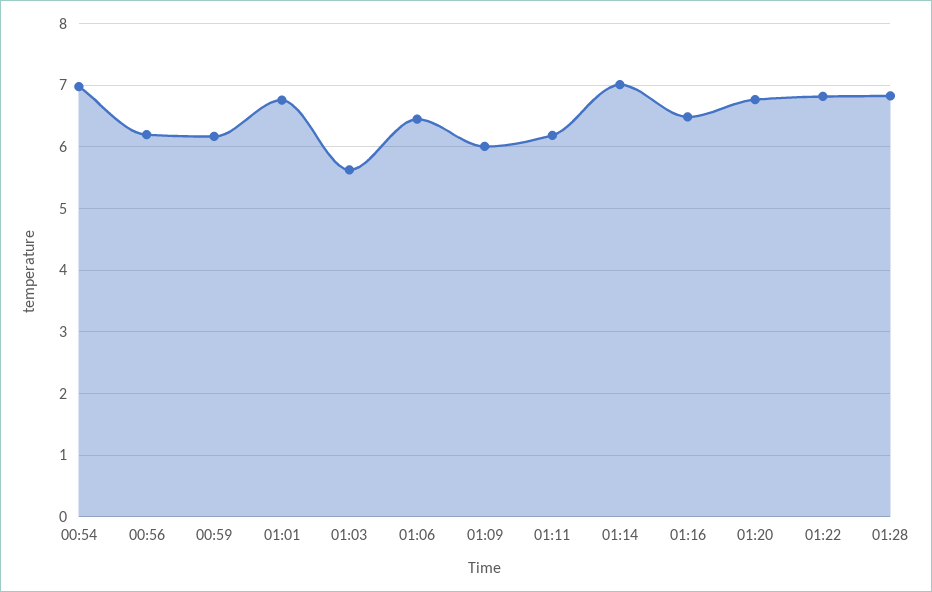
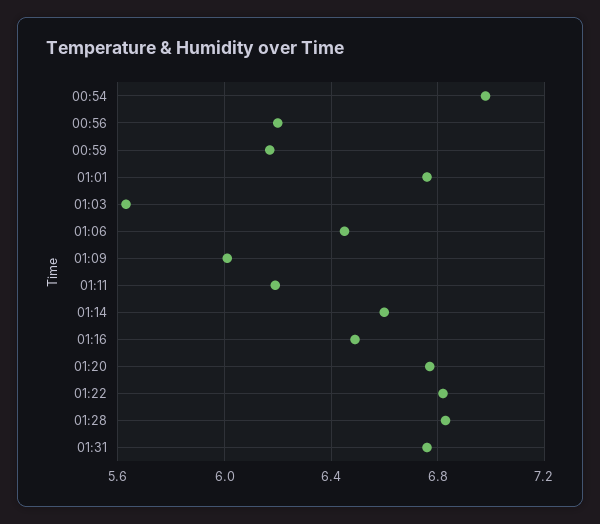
01:14: 7 -> 6.6
01:31: none -> 6.75

